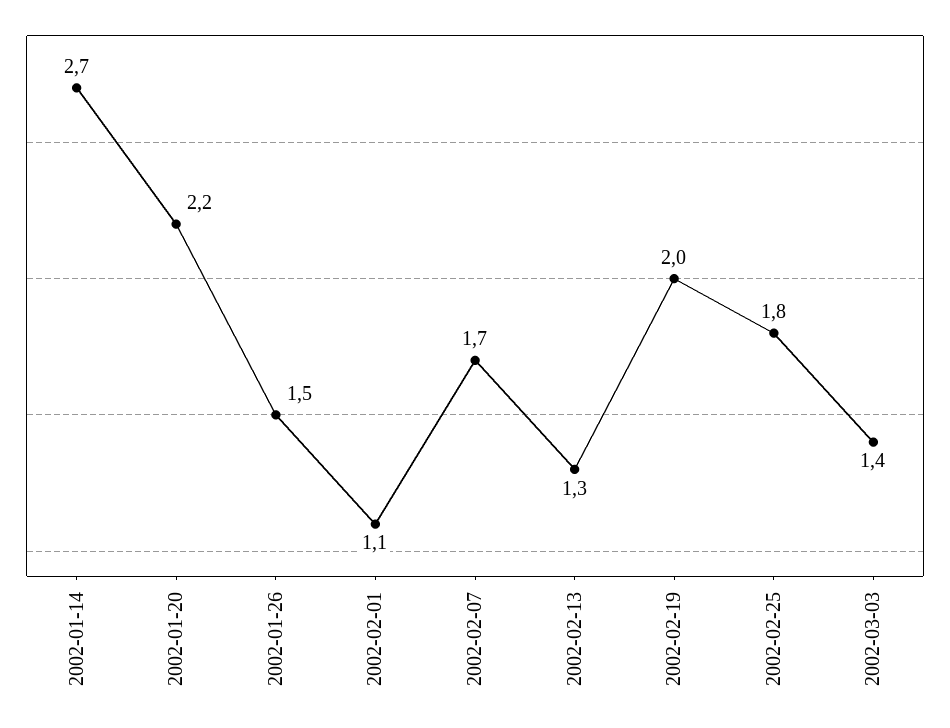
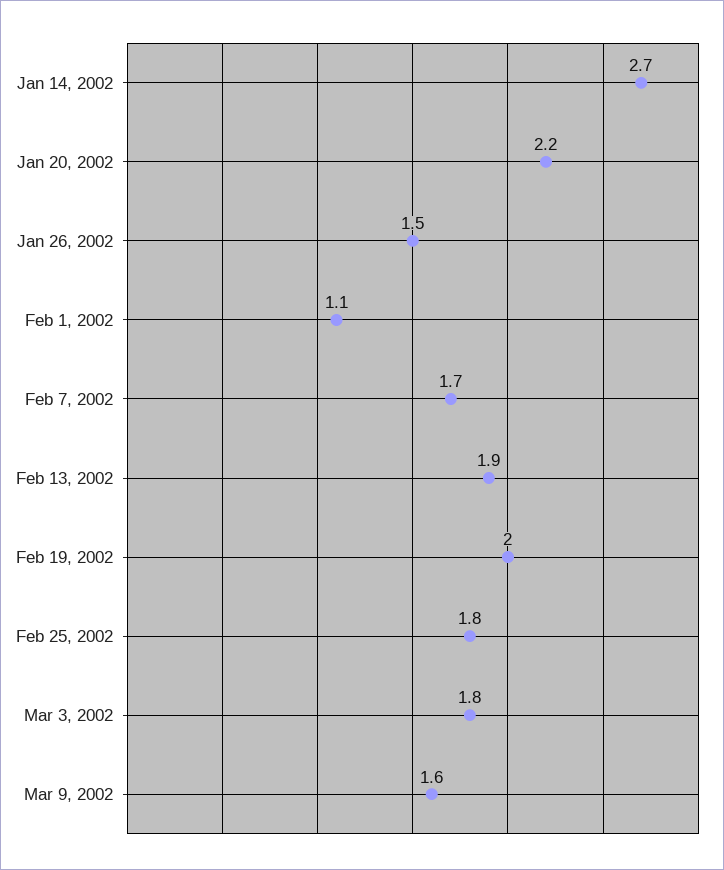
2002-02-13: 1.3 -> 1.9
2002-03-03: 1.4 -> 1.8
Mar 9, 2002: none -> 1.6

